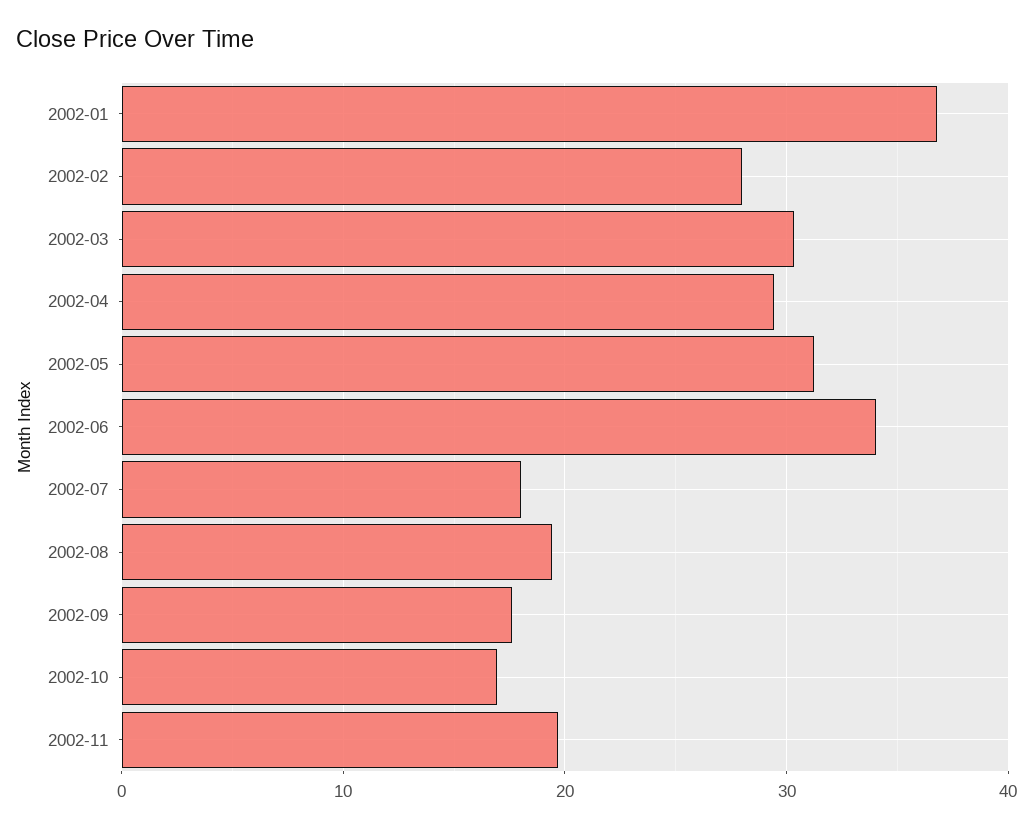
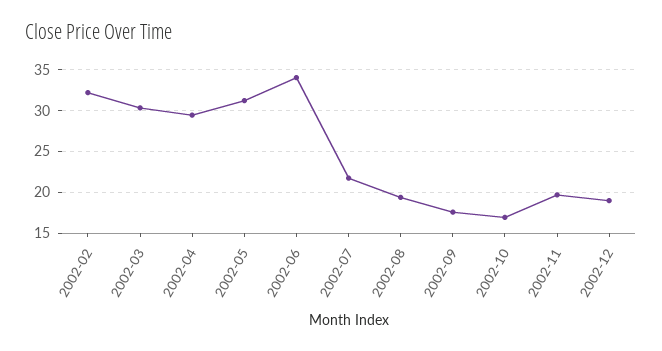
2002-01: 37 -> none
2002-02: 28 -> 32
2002-07: 18 -> 22
2002-12: none -> 19

